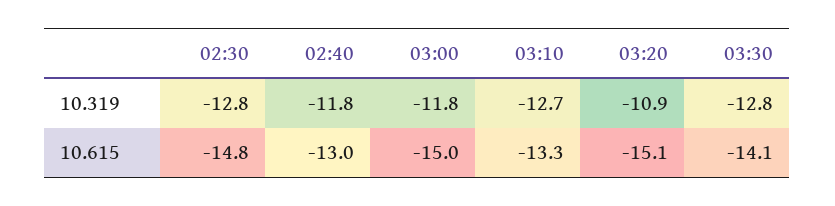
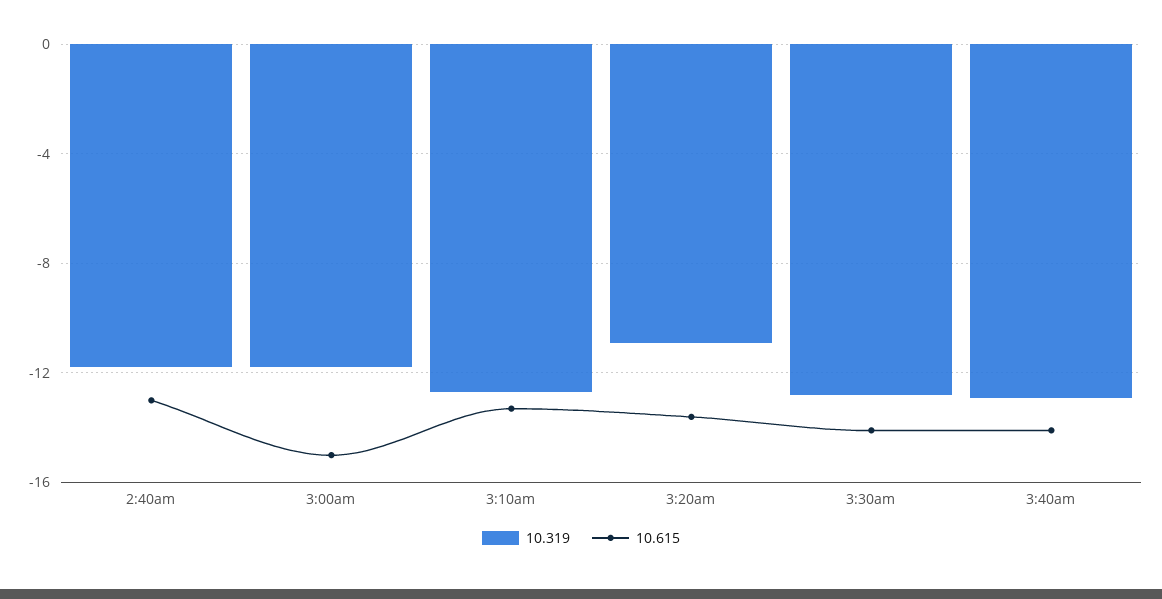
10.319, 02:30: -12.8 -> none
10.615, 02:30: -14.8 -> none
10.615, 03:20: -15.1 -> -13.5
10.319, 3:40am: none -> -13
10.615, 3:40am: none -> -14

